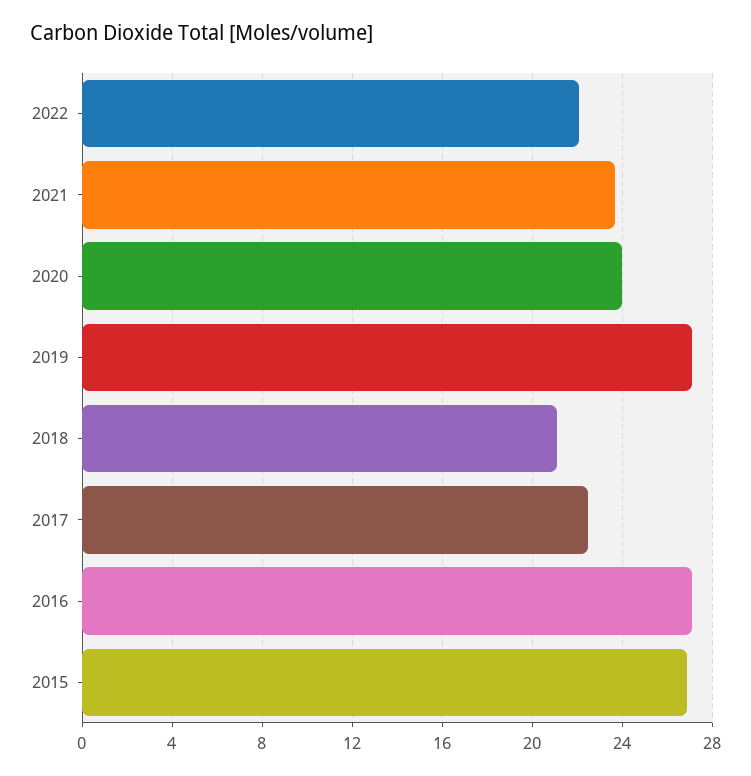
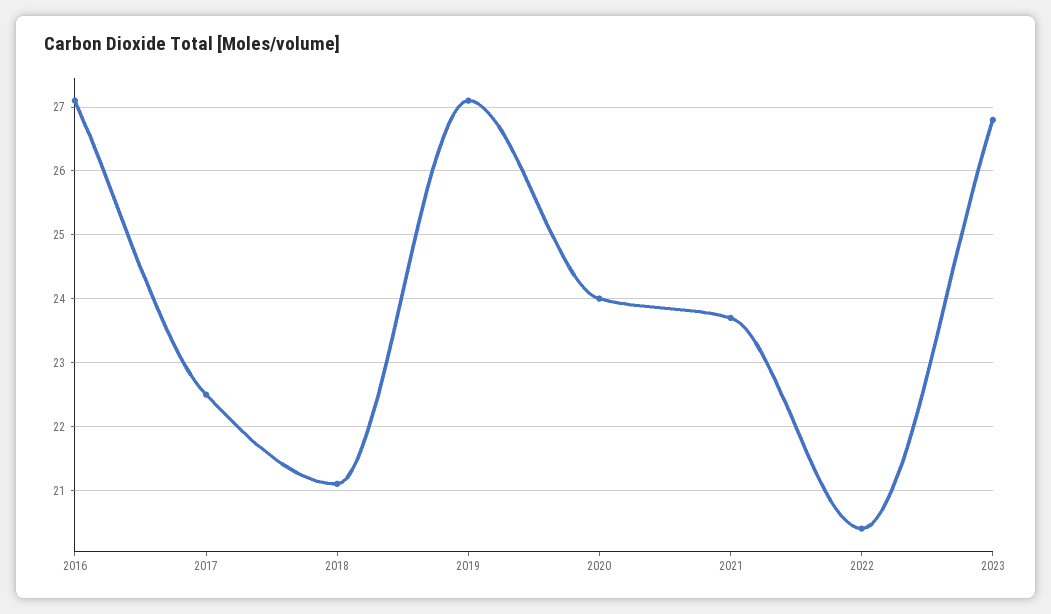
2022: 22 -> 20.4
2015: 27 -> none
2023: none -> 26.8

